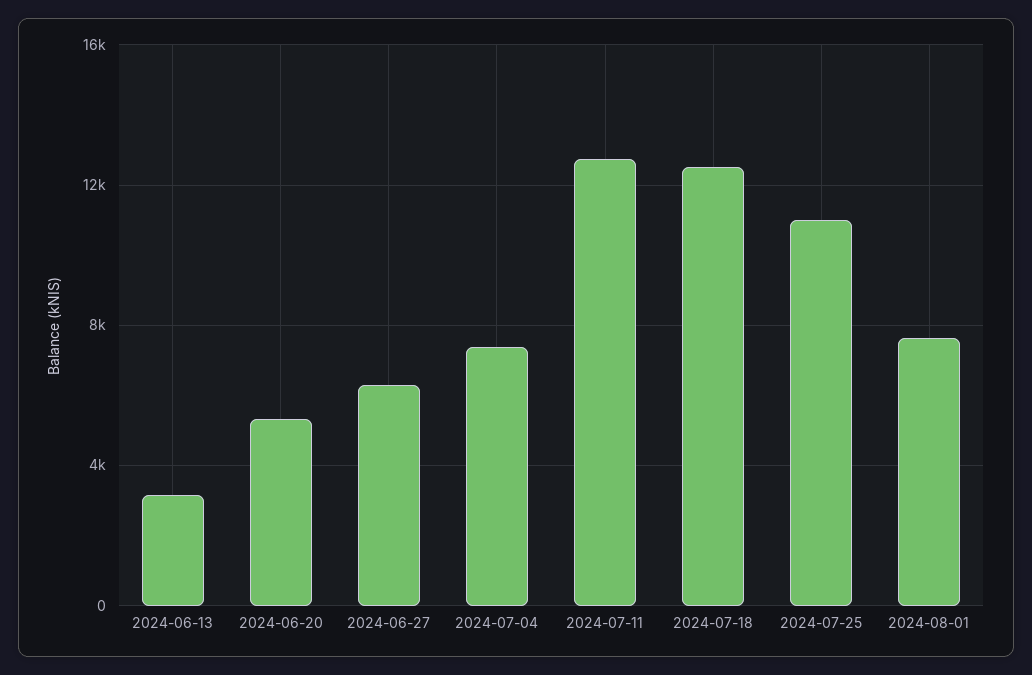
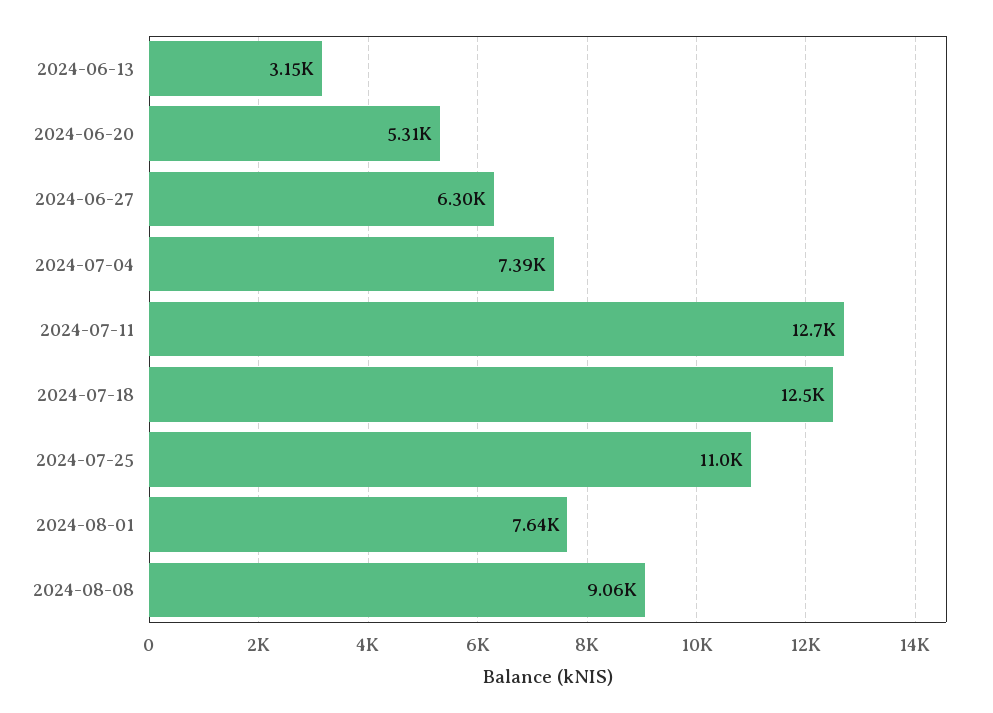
2024-08-08: none -> 9060

